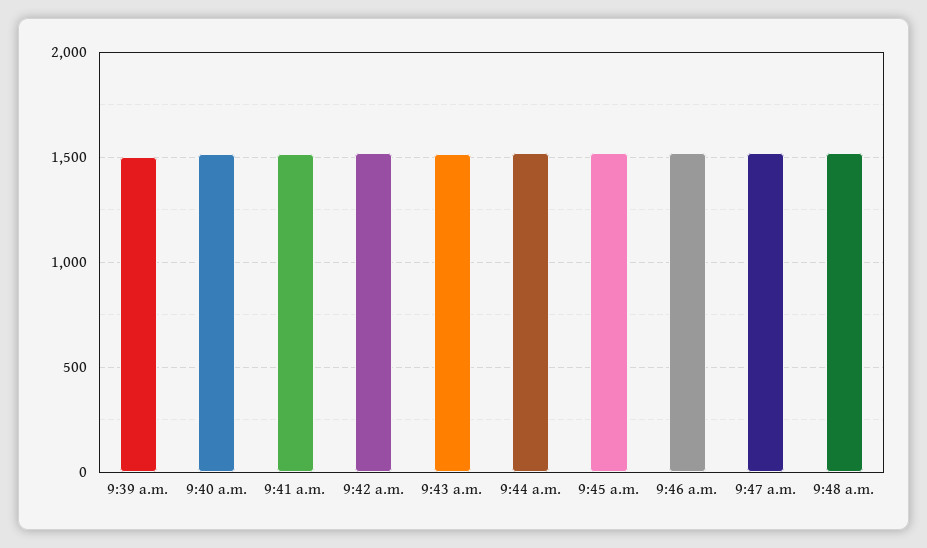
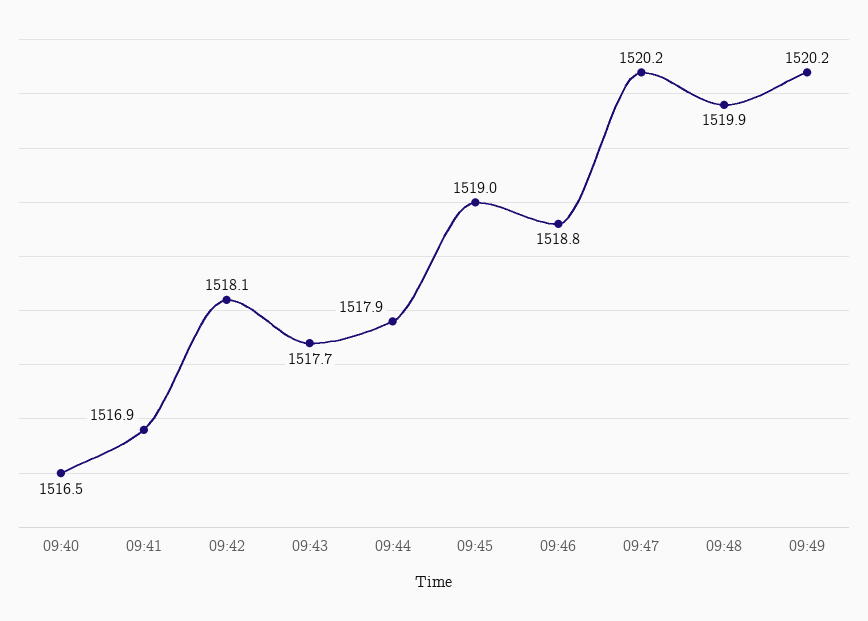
9:39 a.m.: 1500 -> none
09:49: none -> 1520.2

